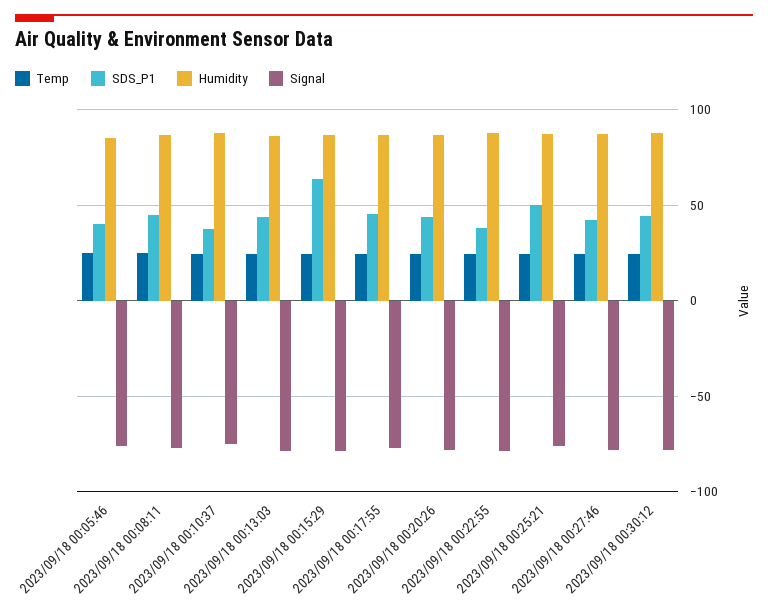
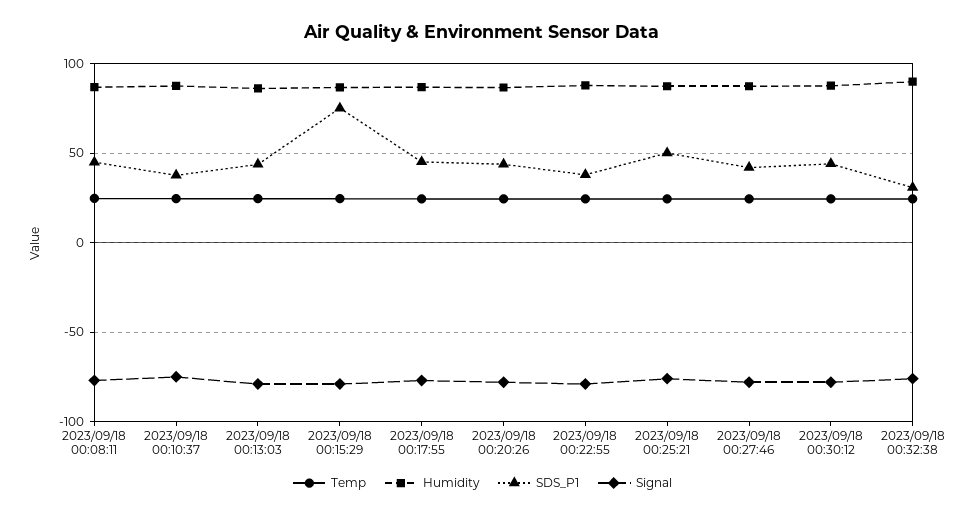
Temp, 2023/09/18 00:05:46: 25 -> none
SDS_P1, 2023/09/18 00:05:46: 40 -> none
Humidity, 2023/09/18 00:05:46: 85 -> none
Signal, 2023/09/18 00:05:46: -75 -> none
SDS_P1, 2023/09/18 00:15:29: 65 -> 75
Temp, 2023/09/18 00:32:38: none -> 25
Humidity, 2023/09/18 00:32:38: none -> 90
SDS_P1, 2023/09/18 00:32:38: none -> 30
Signal, 2023/09/18 00:32:38: none -> -75

